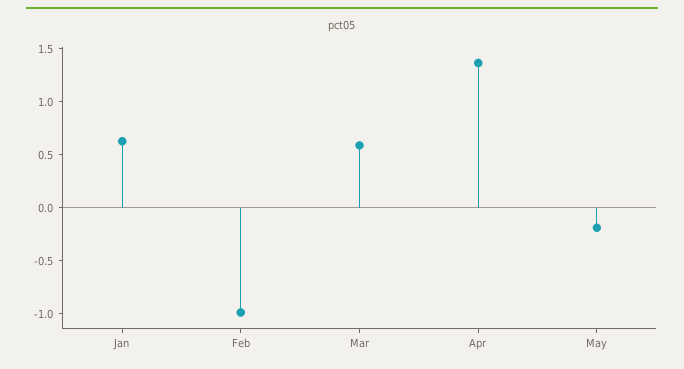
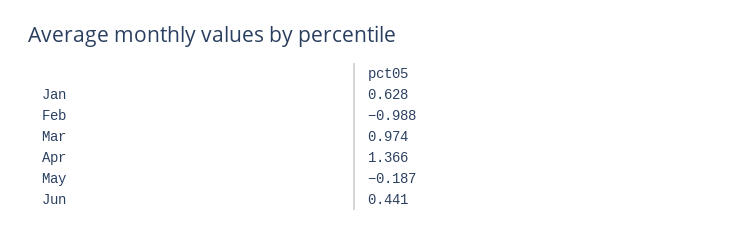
Mar: 0.6 -> 0.974
Jun: none -> 0.441

